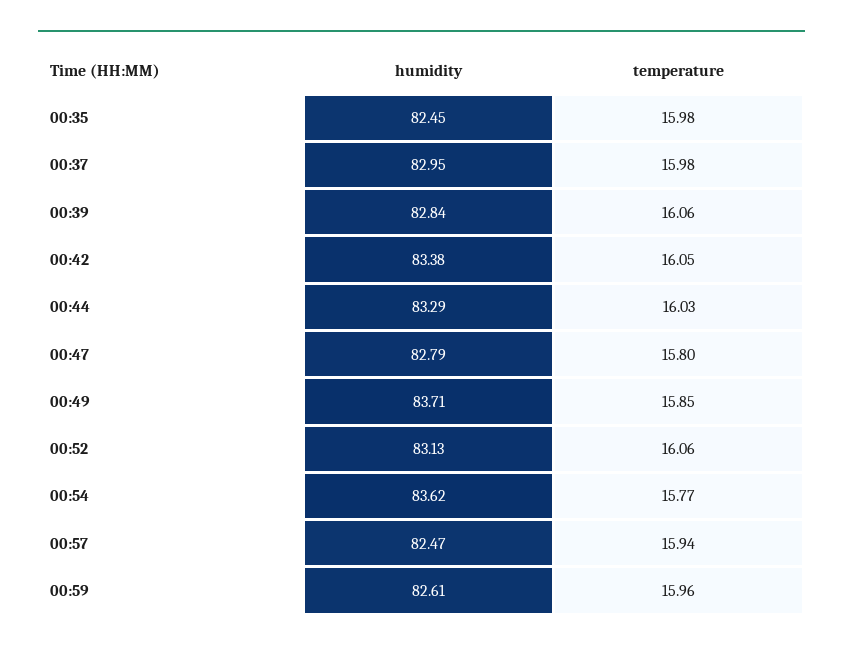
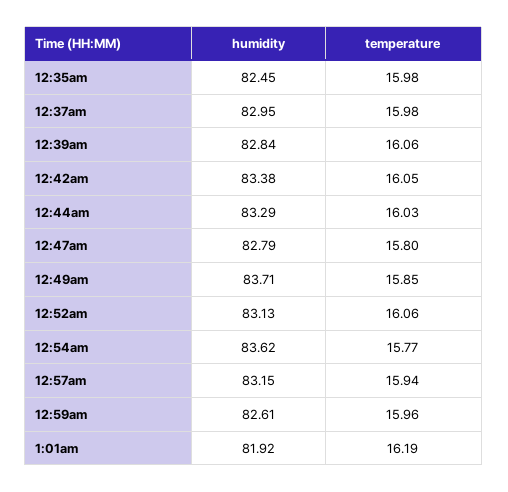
humidity, 00:57: 82.47 -> 83.15
humidity, 1:01am: none -> 81.92
temperature, 1:01am: none -> 16.19

